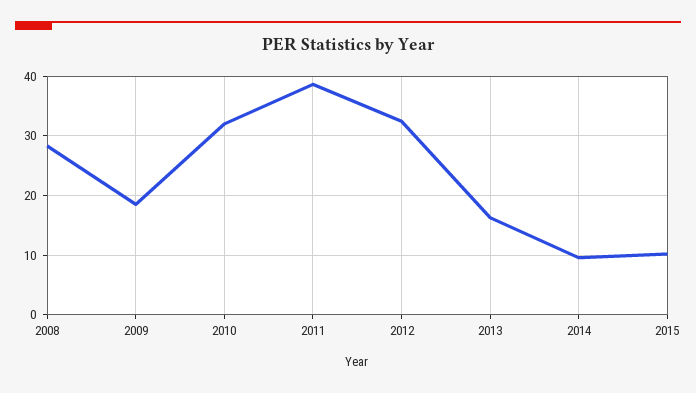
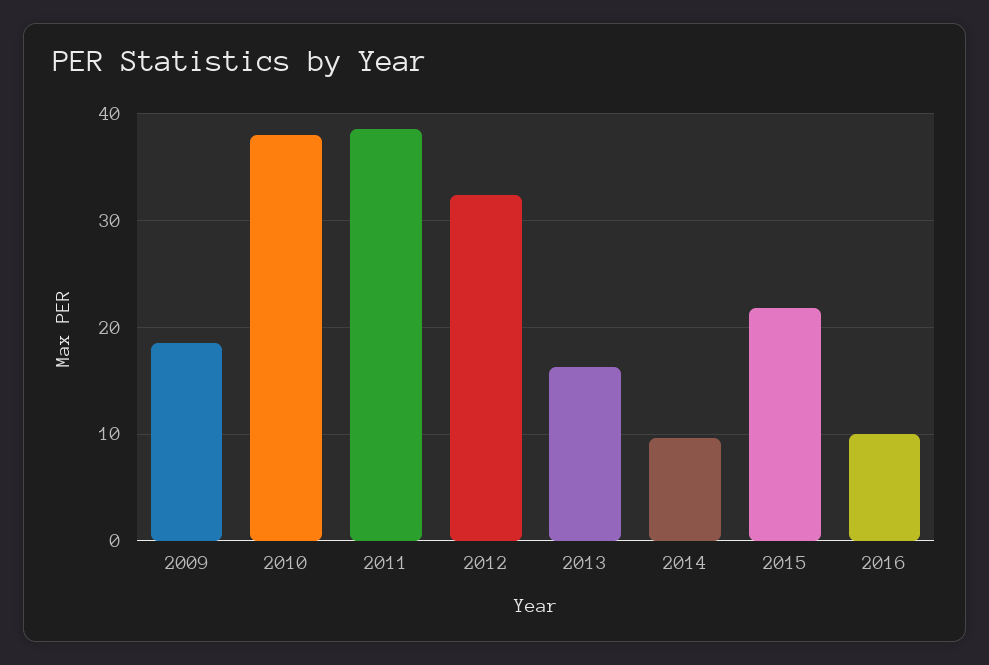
2008: 28 -> none
2010: 32 -> 38
2015: 10 -> 22
2016: none -> 10

